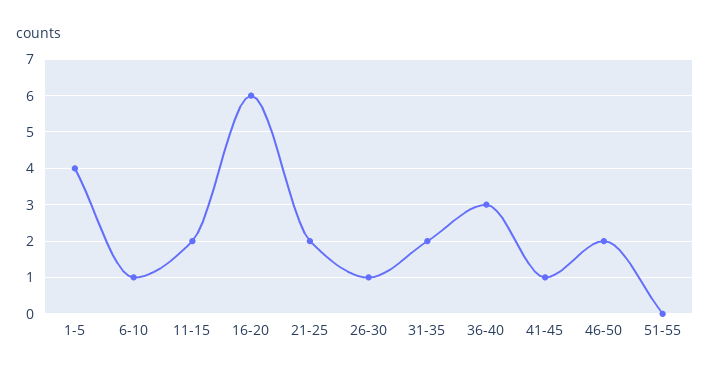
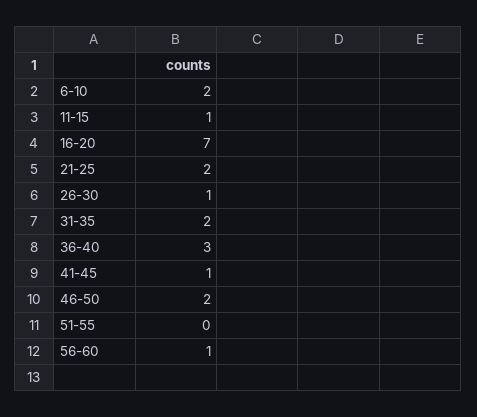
1-5: 4 -> none
6-10: 1 -> 2
11-15: 2 -> 1
16-20: 6 -> 7
56-60: none -> 1

